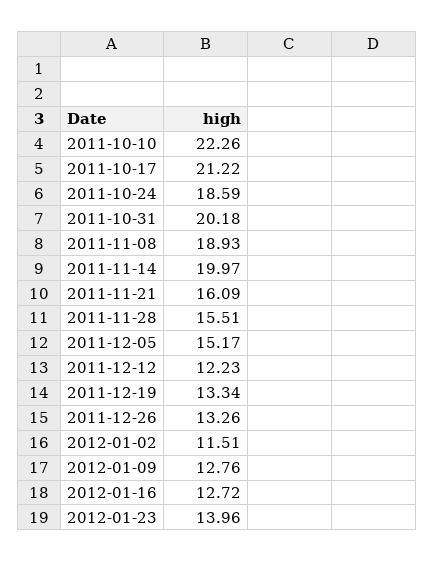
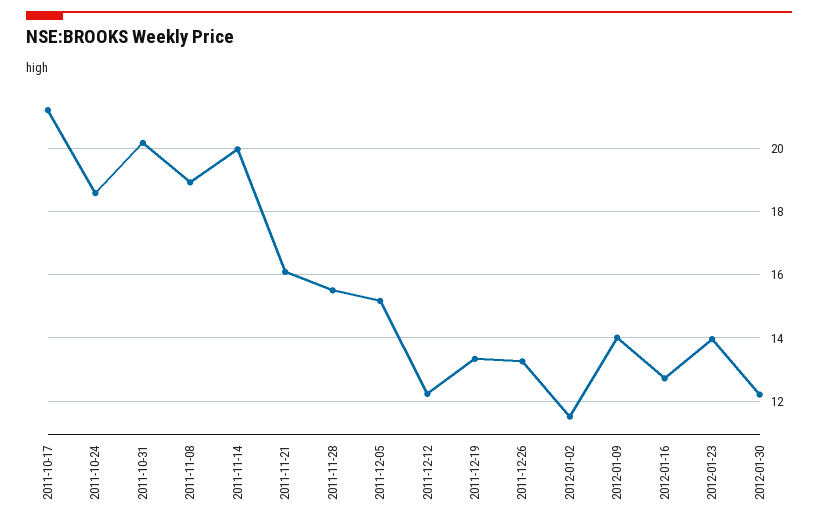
2011-10-10: 22.26 -> none
2012-01-09: 12.76 -> 14
2012-01-30: none -> 12.2

